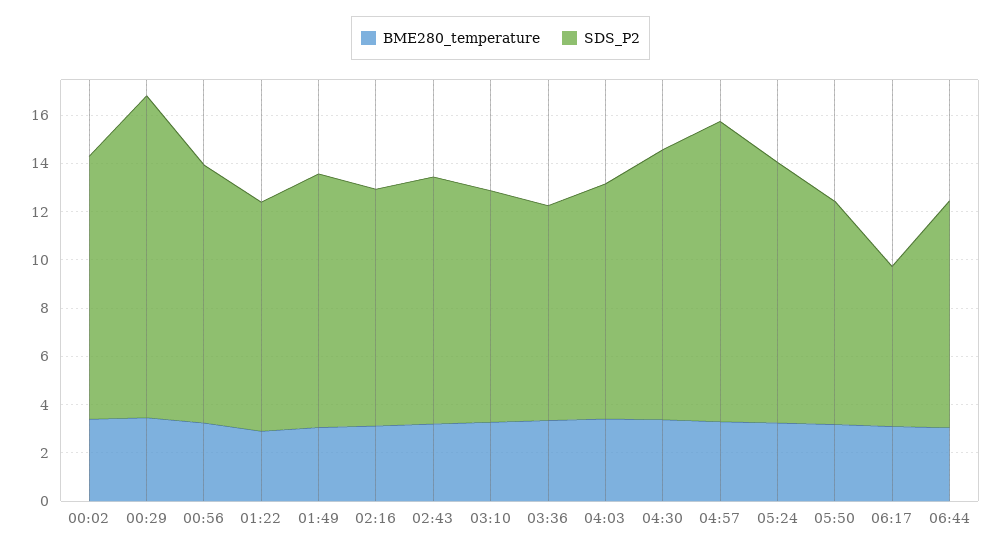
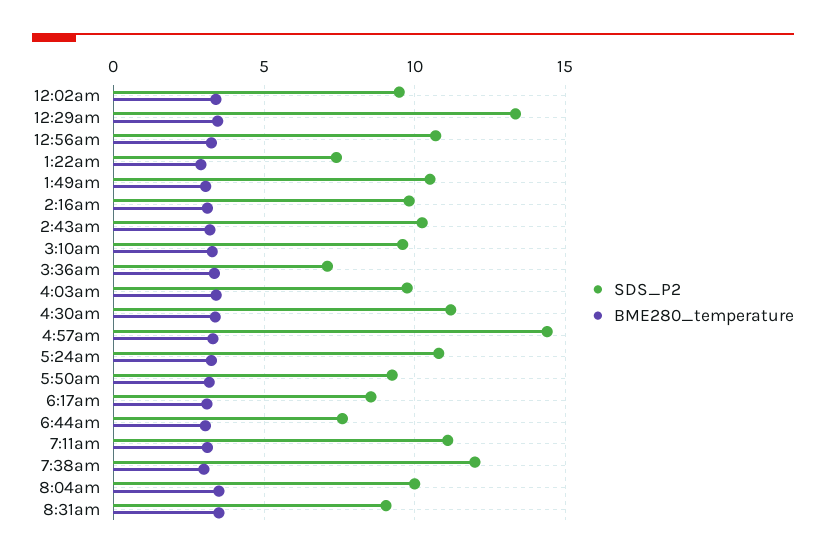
SDS_P2, 00:02: 11 -> 9.5
SDS_P2, 01:22: 9.5 -> 7.5
SDS_P2, 03:36: 9 -> 7
SDS_P2, 04:57: 12.5 -> 14.5
SDS_P2, 06:17: 6.5 -> 8.5
SDS_P2, 06:44: 9.5 -> 7.5
SDS_P2, 7:11am: none -> 11
BME280_temperature, 7:11am: none -> 3
SDS_P2, 7:38am: none -> 12
BME280_temperature, 7:38am: none -> 3
SDS_P2, 8:04am: none -> 10
BME280_temperature, 8:04am: none -> 3.5
SDS_P2, 8:31am: none -> 9
BME280_temperature, 8:31am: none -> 3.5

